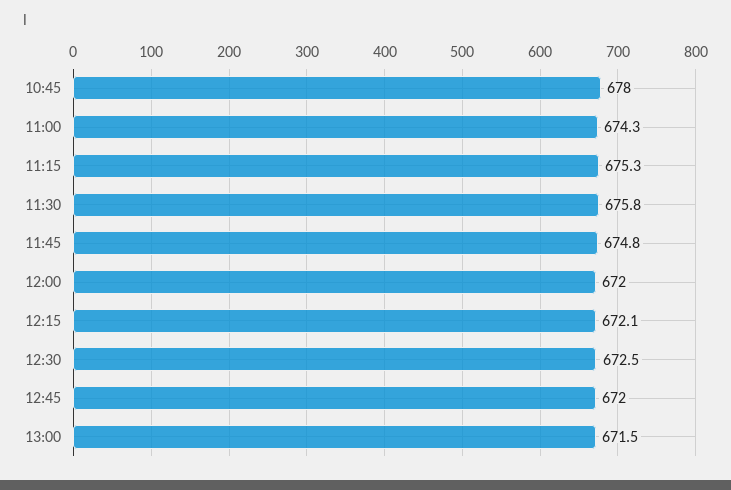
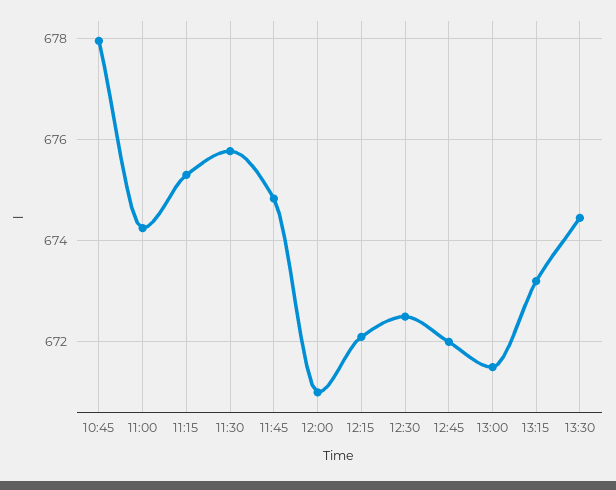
12:00: 672 -> 671
13:15: none -> 673.2
13:30: none -> 674.4

